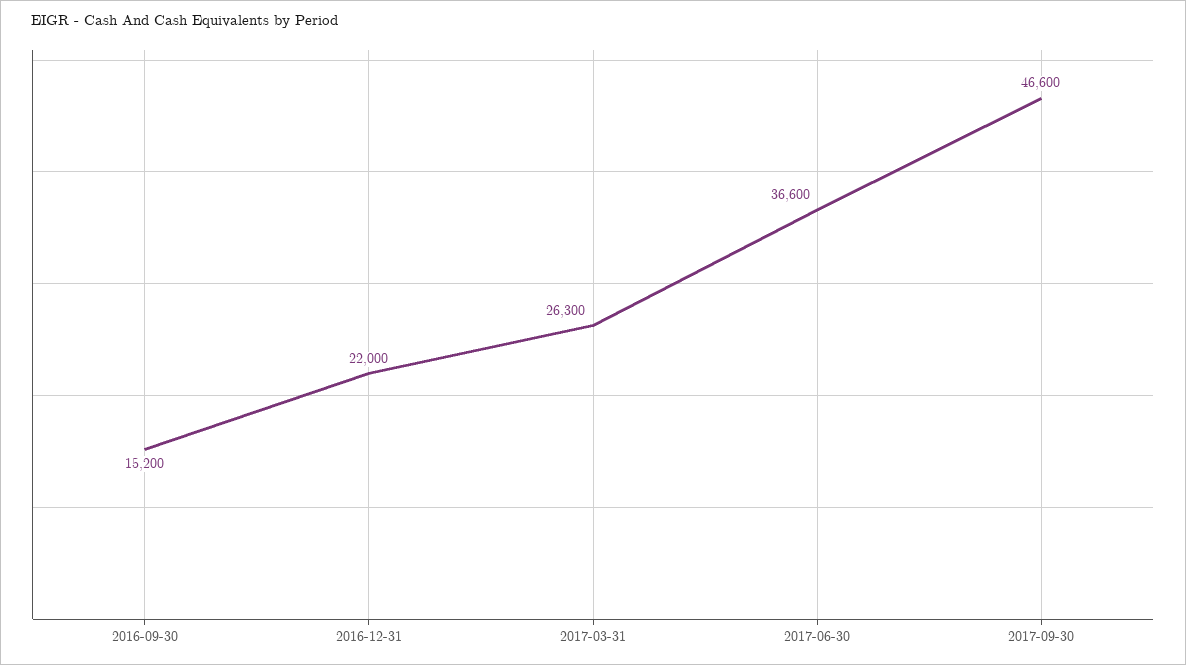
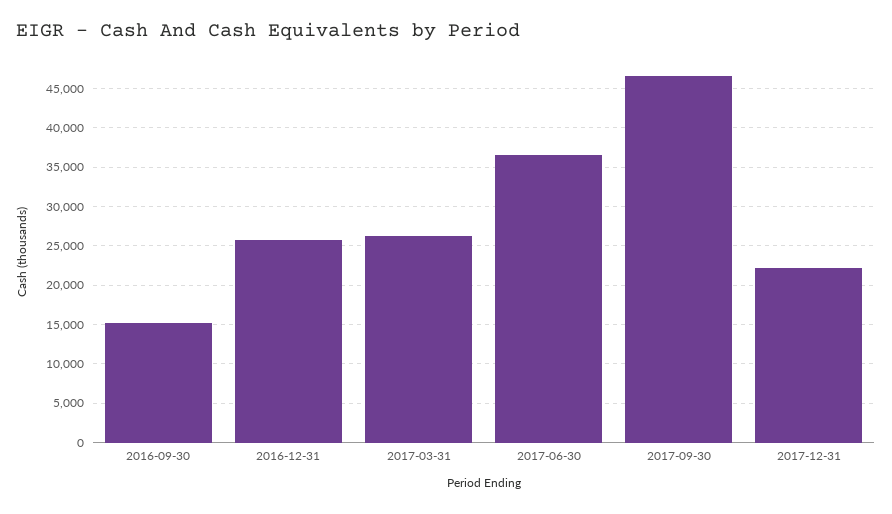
2016-12-31: 22000 -> 26000
2017-12-31: none -> 22000

